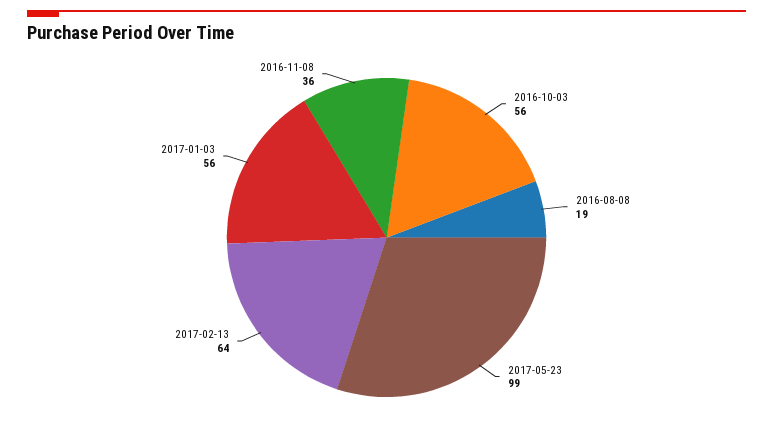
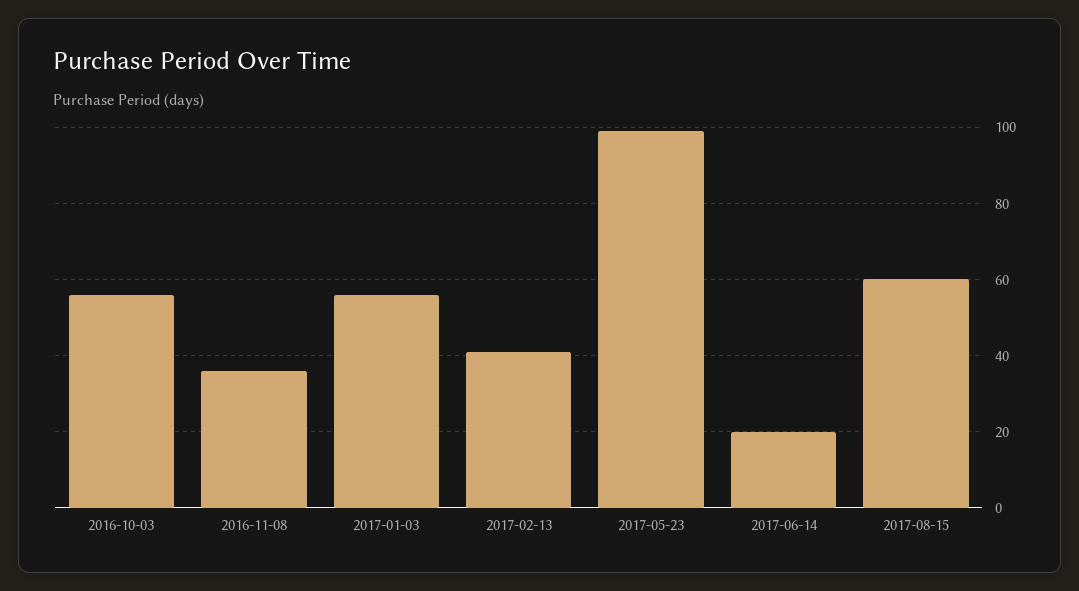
2016-08-08: 19 -> none
2017-02-13: 64 -> 40
2017-06-14: none -> 20
2017-08-15: none -> 60

